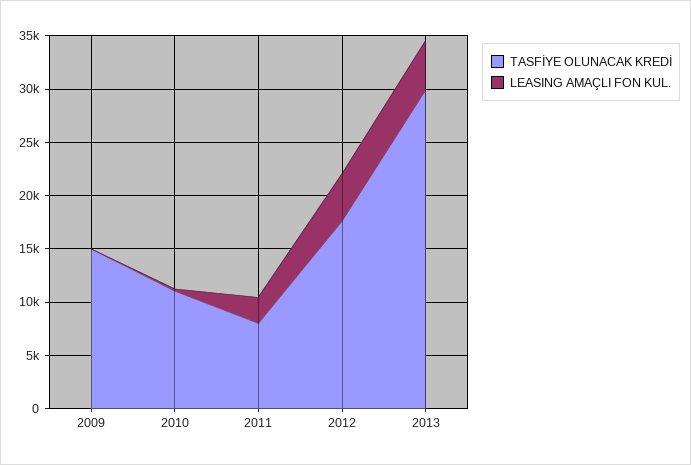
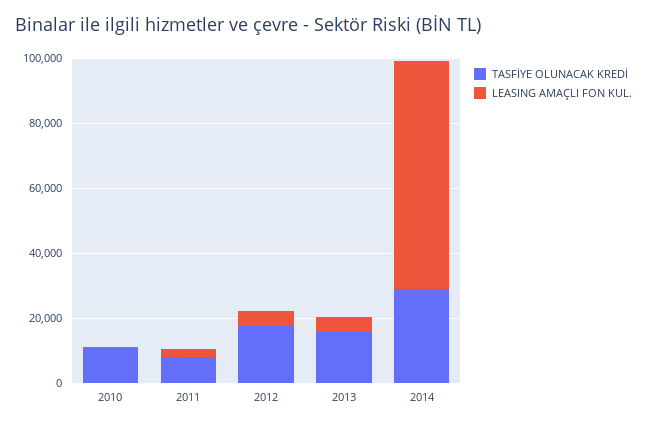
TASFİYE OLUNACAK KREDİ, 2009: 15000 -> none
LEASING AMAÇLI FON KUL., 2009: 0 -> none
TASFİYE OLUNACAK KREDİ, 2013: 30000 -> 15000
TASFİYE OLUNACAK KREDİ, 2014: none -> 30000
LEASING AMAÇLI FON KUL., 2014: none -> 70000

